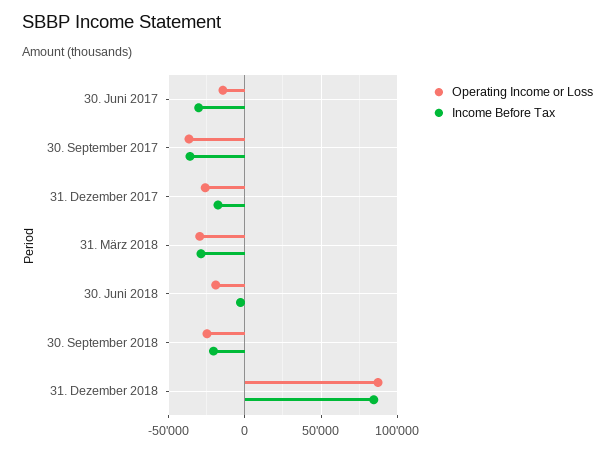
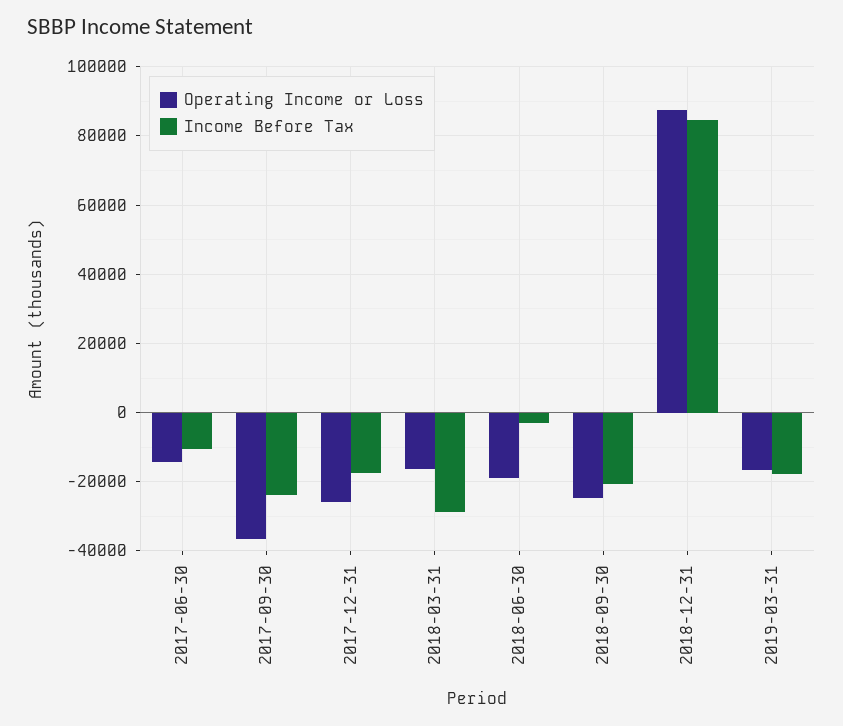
Income Before Tax, 30. Juni 2017: -30000 -> -10000
Income Before Tax, 30. September 2017: -35000 -> -24000
Operating Income or Loss, 31. März 2018: -30000 -> -16000
Operating Income or Loss, 2019-03-31: none -> -16000
Income Before Tax, 2019-03-31: none -> -18000

